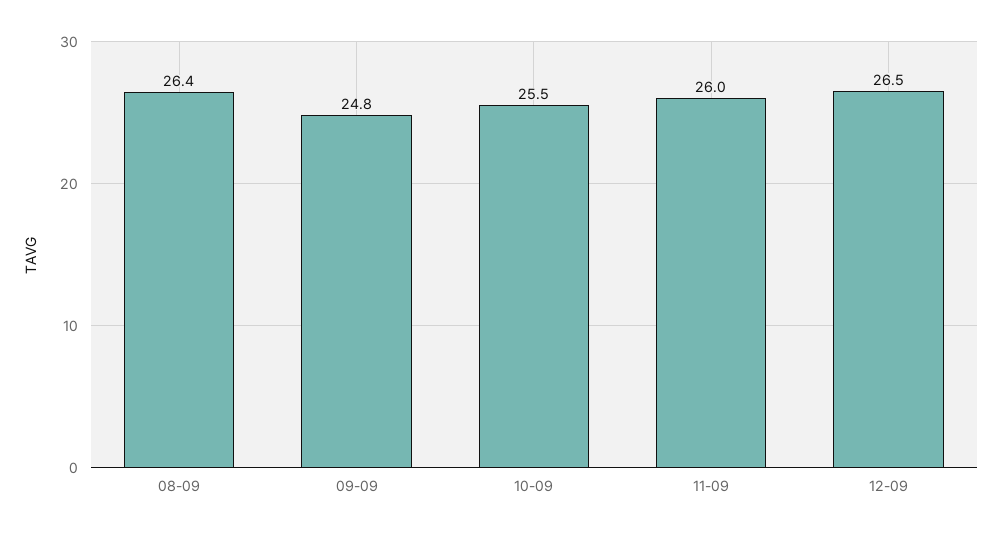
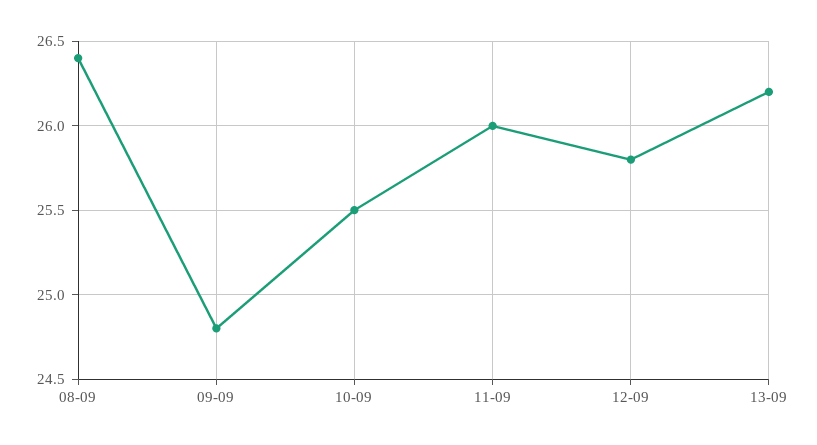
12-09: 26.5 -> 25.8
13-09: none -> 26.2

